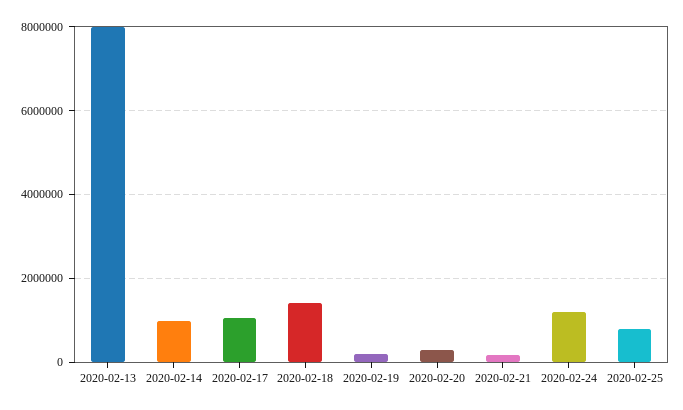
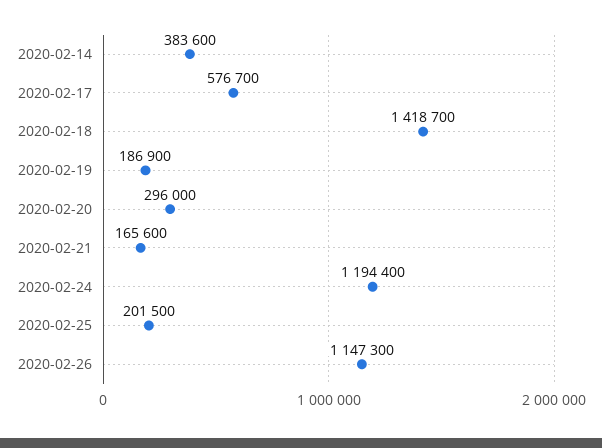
2020-02-13: 8000000 -> none
2020-02-14: 1000000 -> 383600
2020-02-17: 1000000 -> 576700
2020-02-25: 800000 -> 201500
2020-02-26: none -> 1147300

